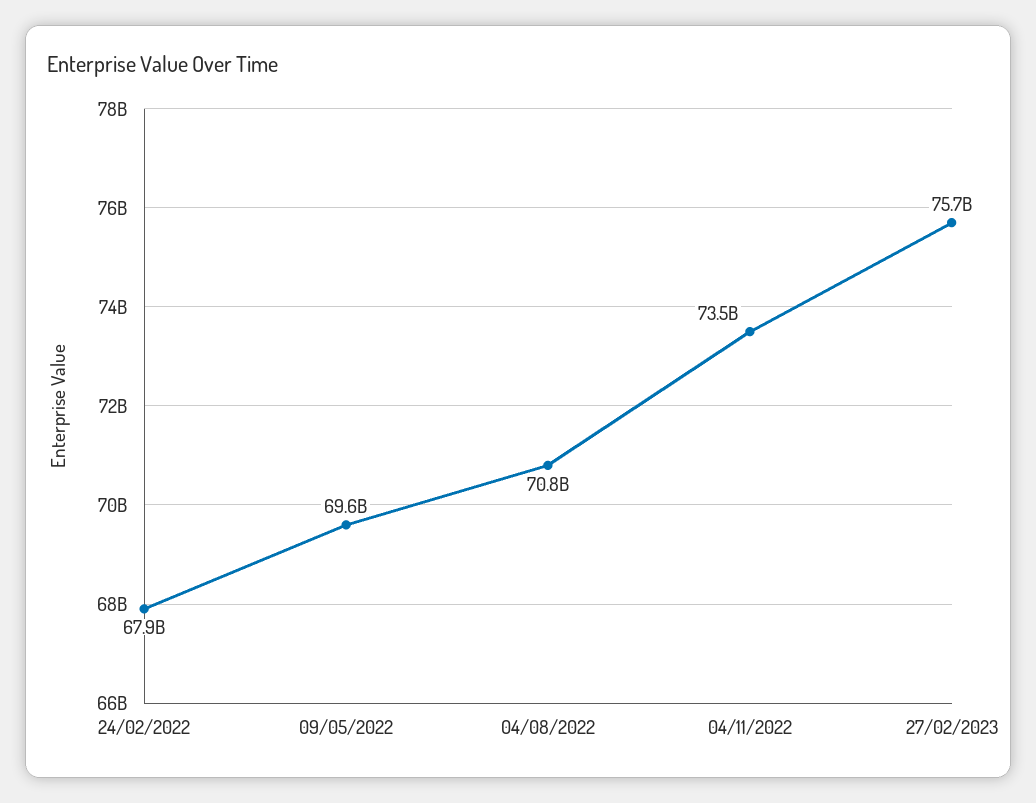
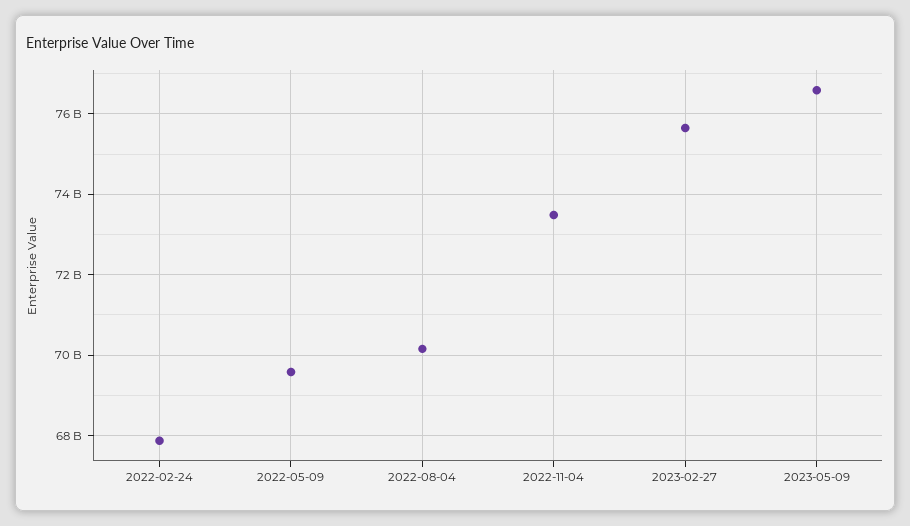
04/08/2022: 70800000000 -> 70200000000
2023-05-09: none -> 76600000000

